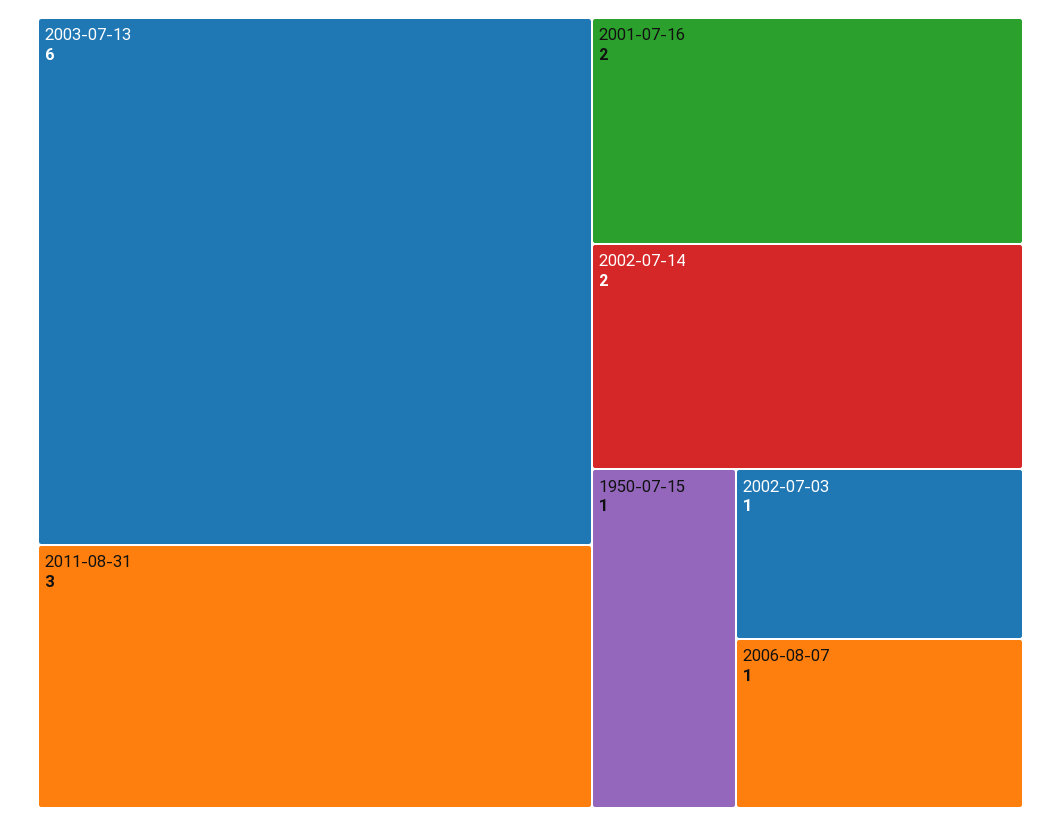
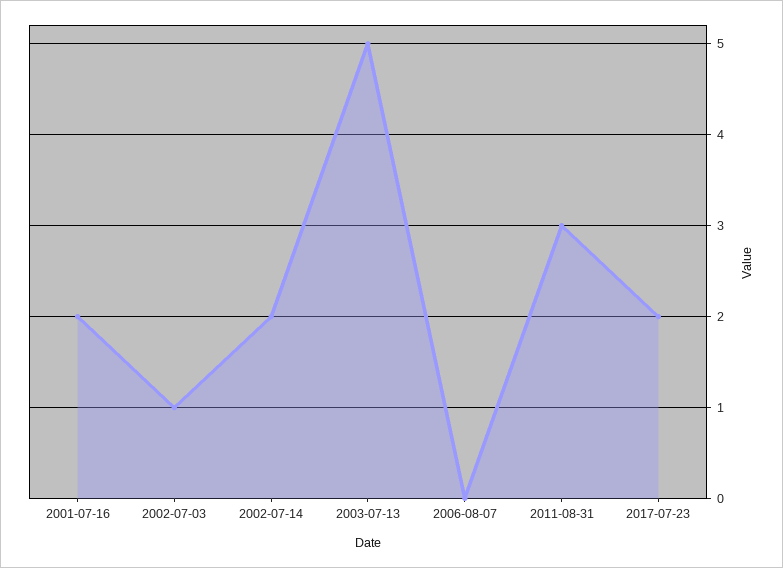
2003-07-13: 6 -> 5
1950-07-15: 1 -> none
2006-08-07: 1 -> 0
2017-07-23: none -> 2

